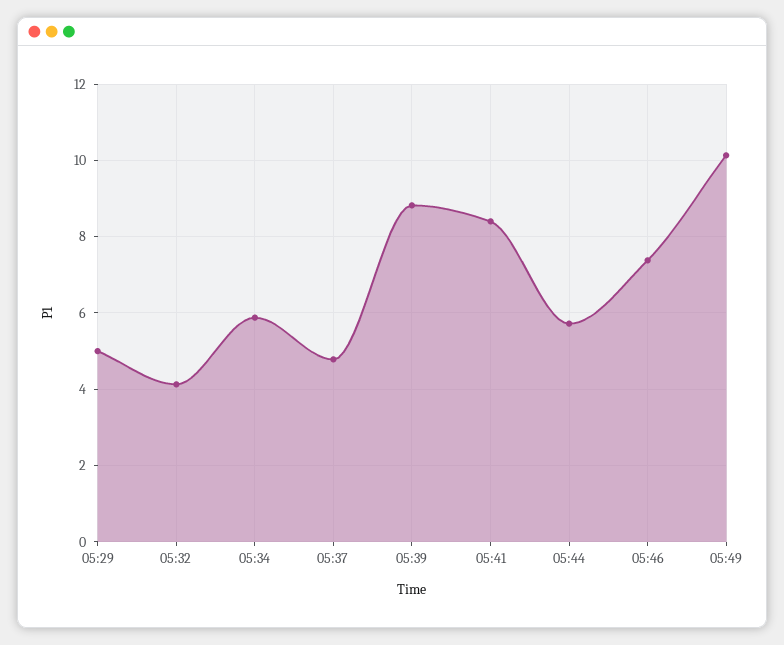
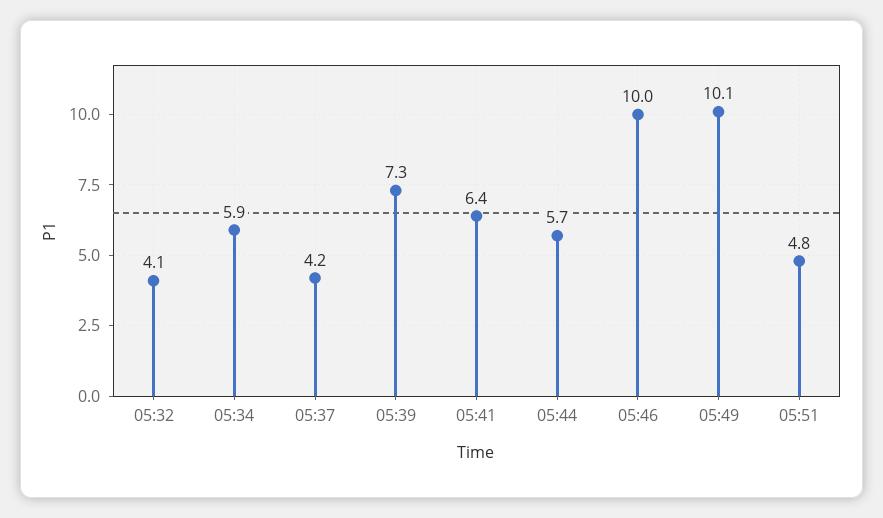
05:29: 5 -> none
05:37: 4.8 -> 4.2
05:39: 8.8 -> 7.3
05:41: 8.4 -> 6.4
05:46: 7.4 -> 10
05:51: none -> 4.8

